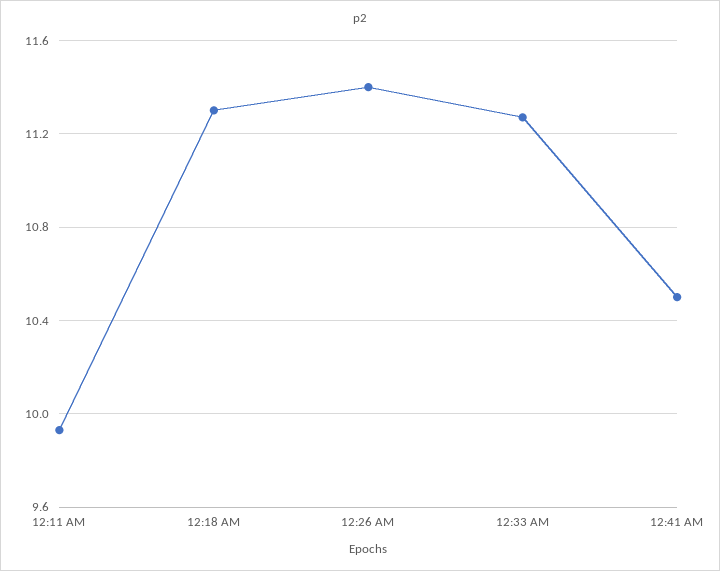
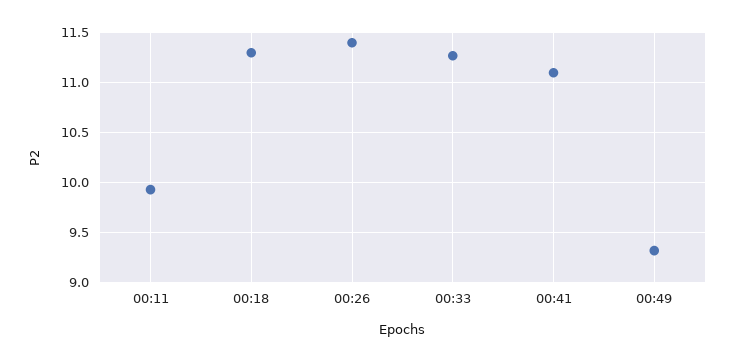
12:41 AM: 10.5 -> 11.1
00:49: none -> 9.3

